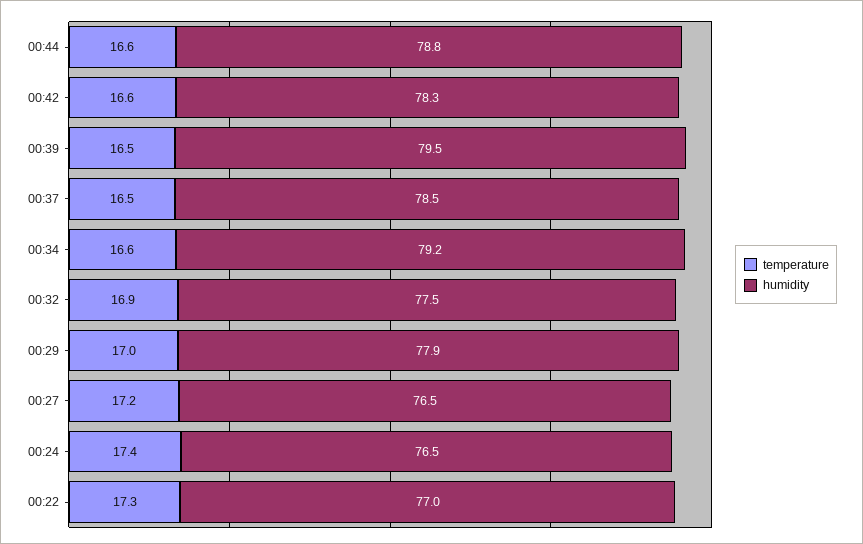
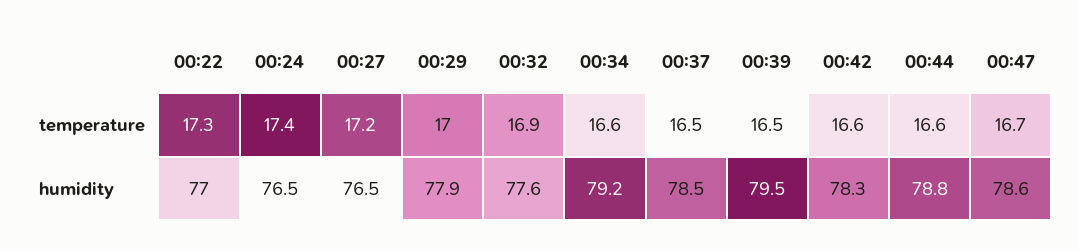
humidity, 00:32: 77.5 -> 77.6
temperature, 00:47: none -> 16.7
humidity, 00:47: none -> 78.6

